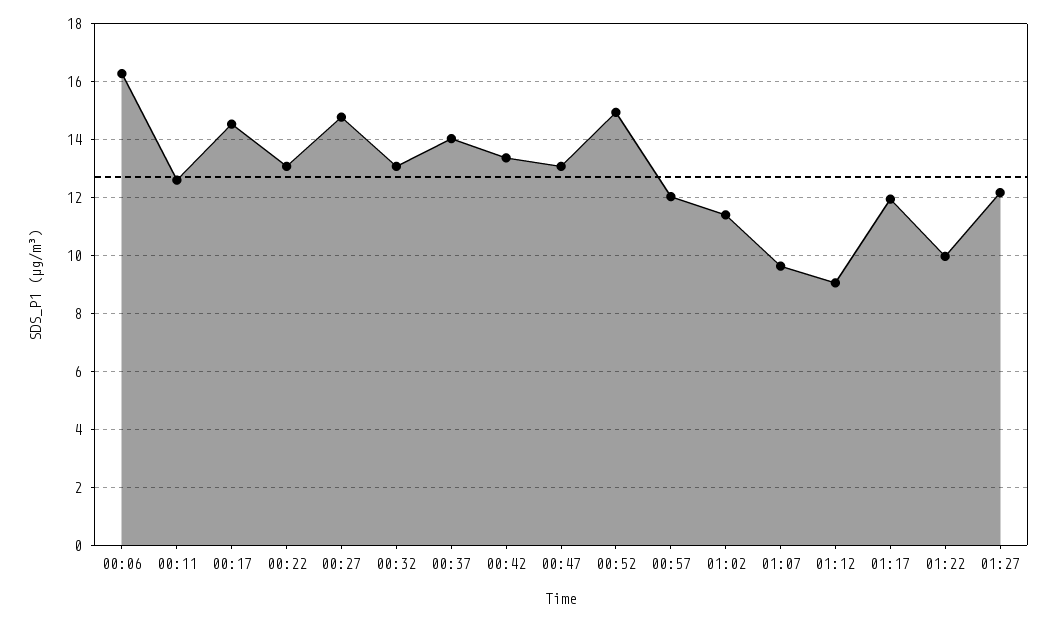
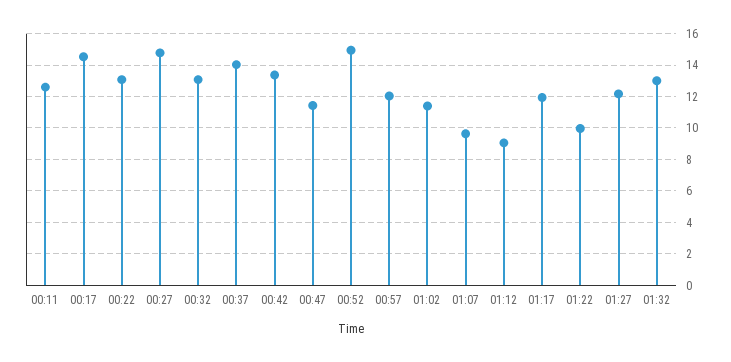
00:06: 16.25 -> none
00:47: 13 -> 11.5
01:32: none -> 13

